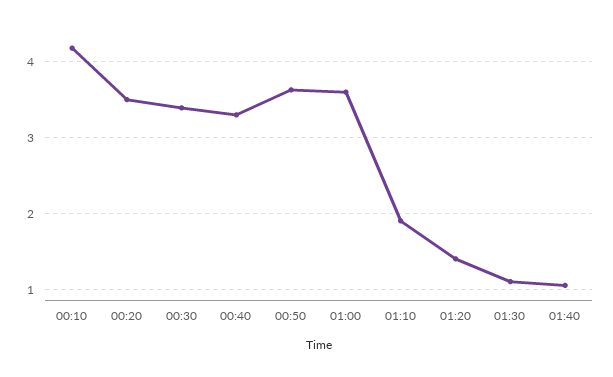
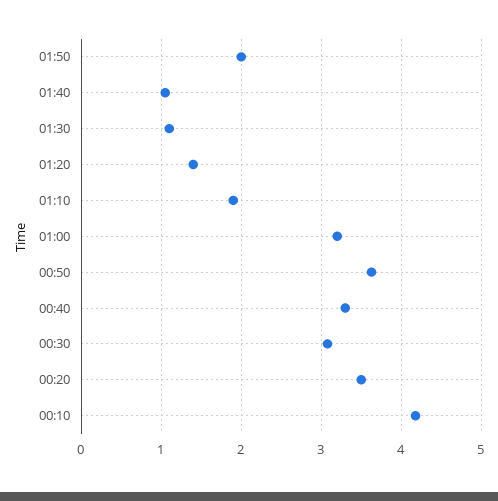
00:30: 3.4 -> 3.1
01:00: 3.6 -> 3.2
01:50: none -> 2

